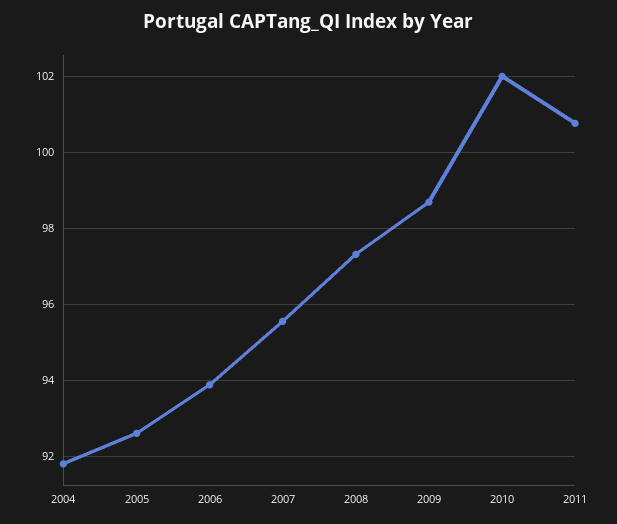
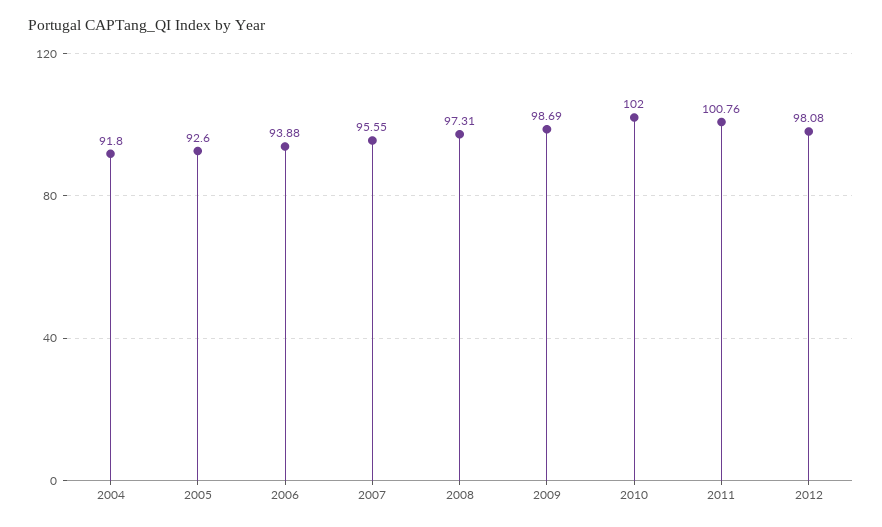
2012: none -> 98.08

